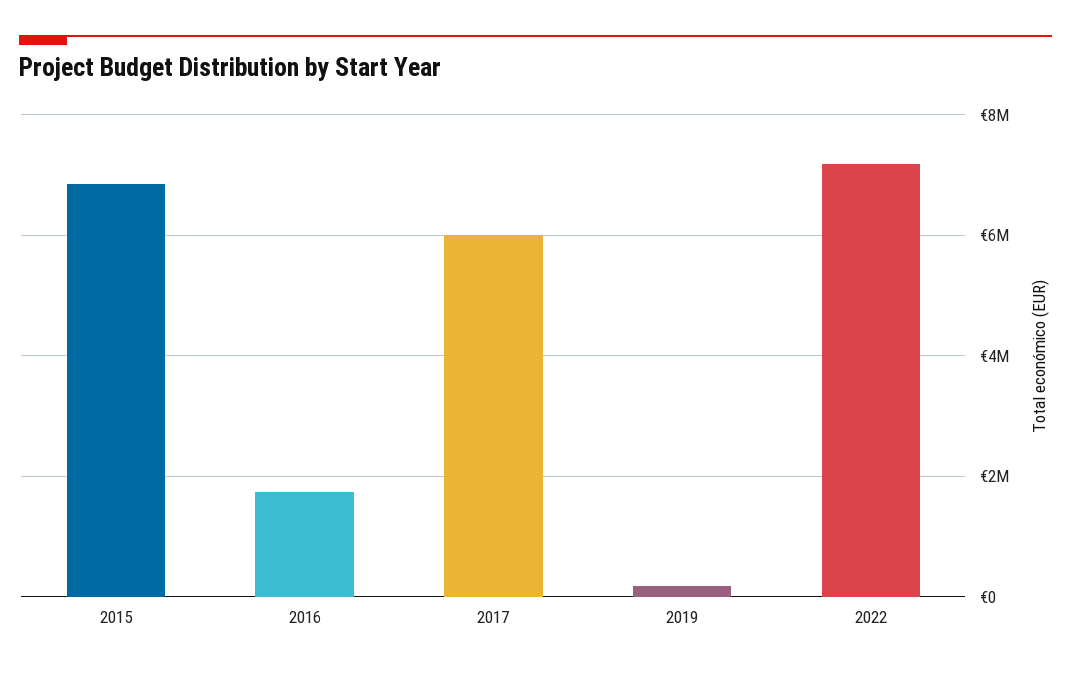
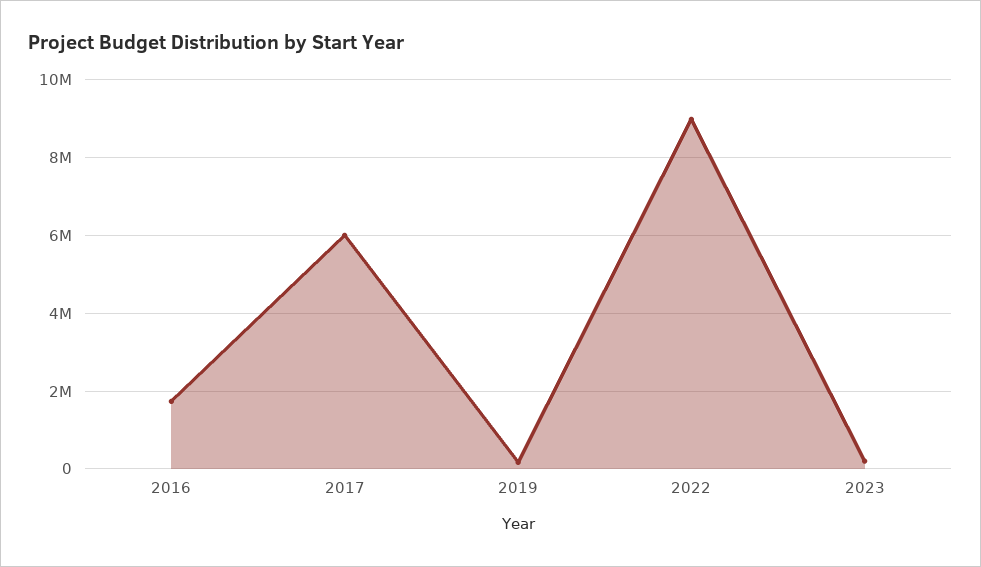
2015: 6800000 -> none
2022: 7200000 -> 9000000
2023: none -> 200000

